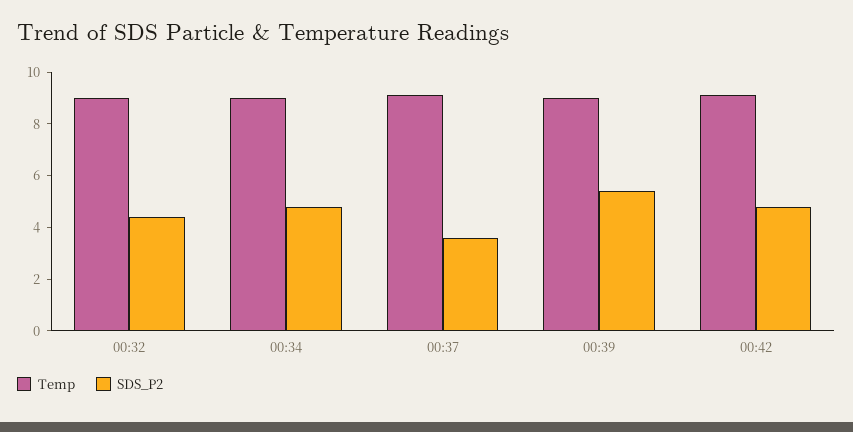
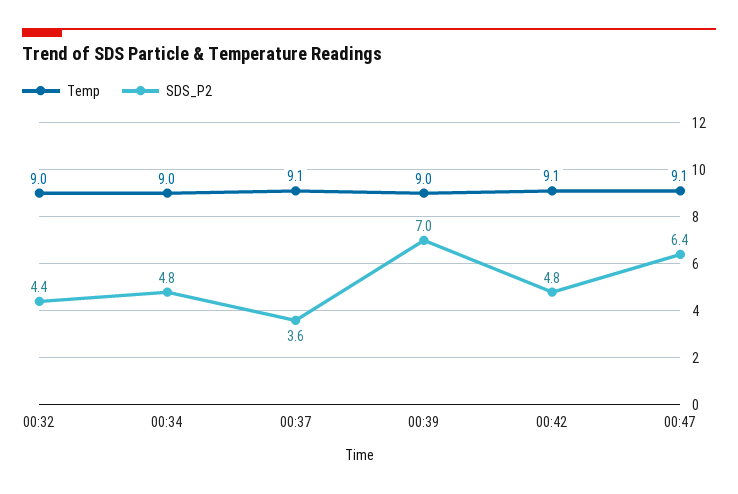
SDS_P2, 00:39: 5.5 -> 7
Temp, 00:47: none -> 9.1
SDS_P2, 00:47: none -> 6.4

